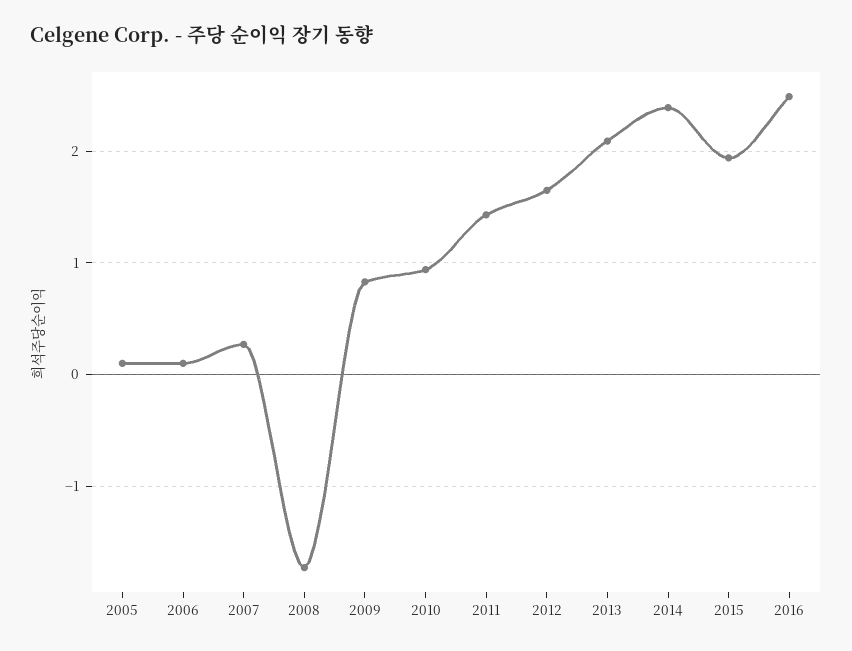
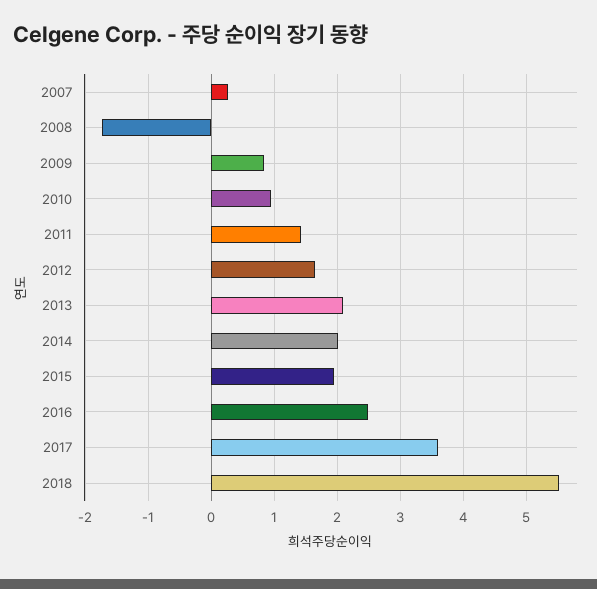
2005: 0.1 -> none
2006: 0.1 -> none
2014: 2.4 -> 2
2017: none -> 3.6
2018: none -> 5.5

